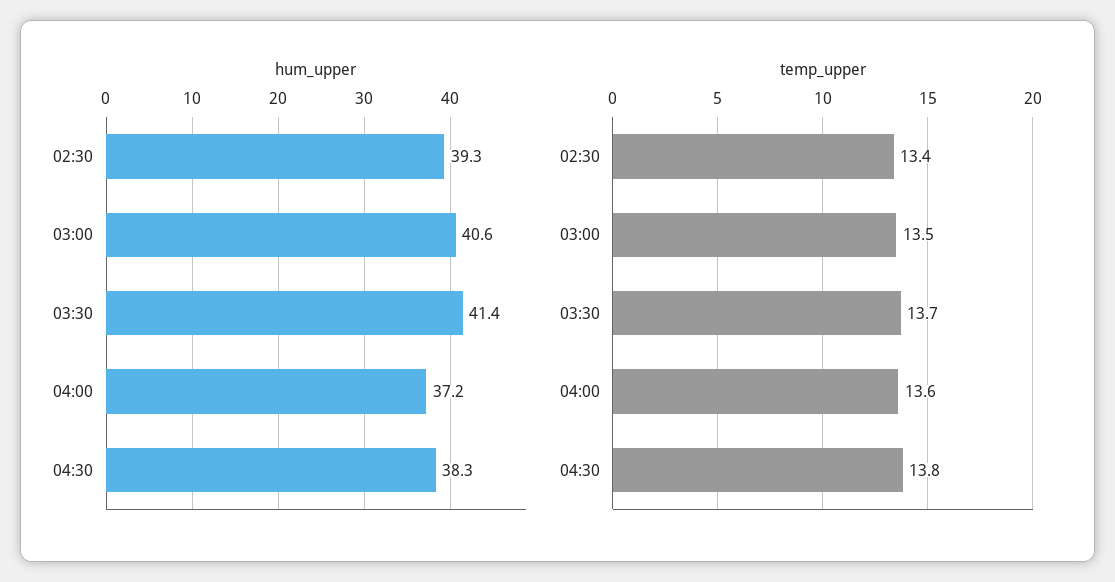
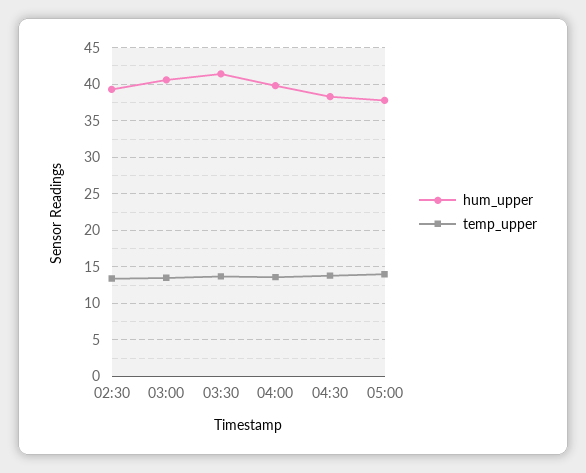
hum_upper, 04:00: 37.2 -> 40
hum_upper, 05:00: none -> 38
temp_upper, 05:00: none -> 14

